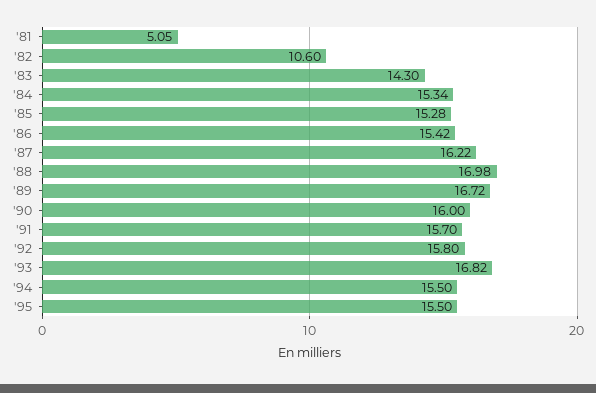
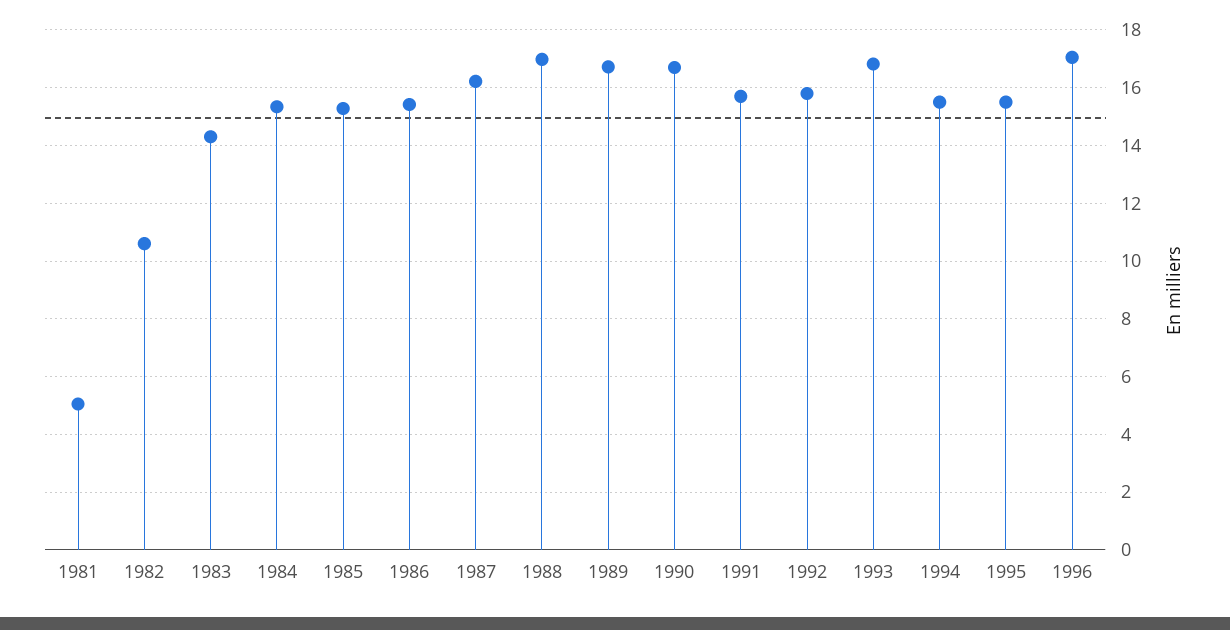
'90: 16 -> 16.75
1996: none -> 17

